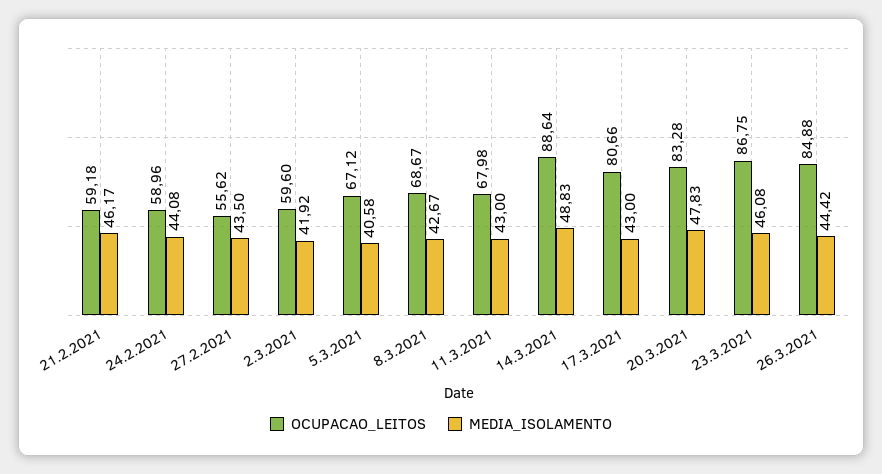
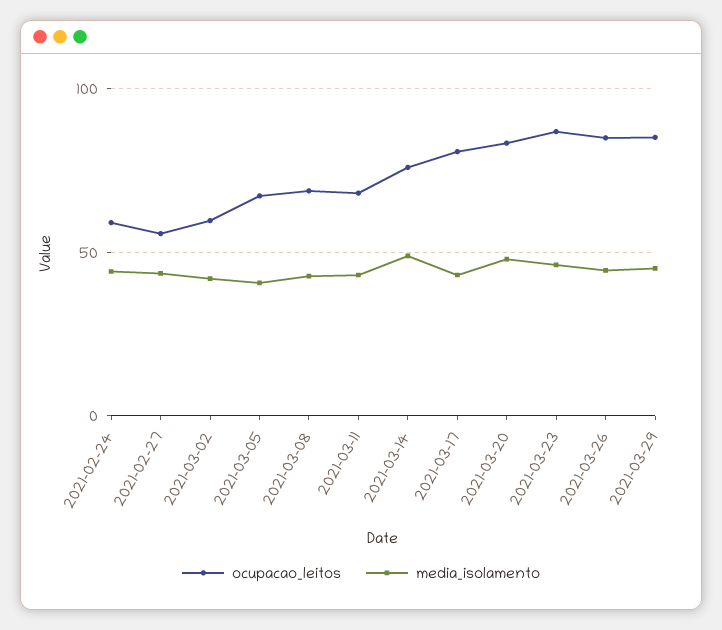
OCUPACAO_LEITOS, 21.2.2021: 59.18 -> none
MEDIA_ISOLAMENTO, 21.2.2021: 46.17 -> none
OCUPACAO_LEITOS, 14.3.2021: 88.64 -> 75
OCUPACAO_LEITOS, 2021-03-29: none -> 85
MEDIA_ISOLAMENTO, 2021-03-29: none -> 45

